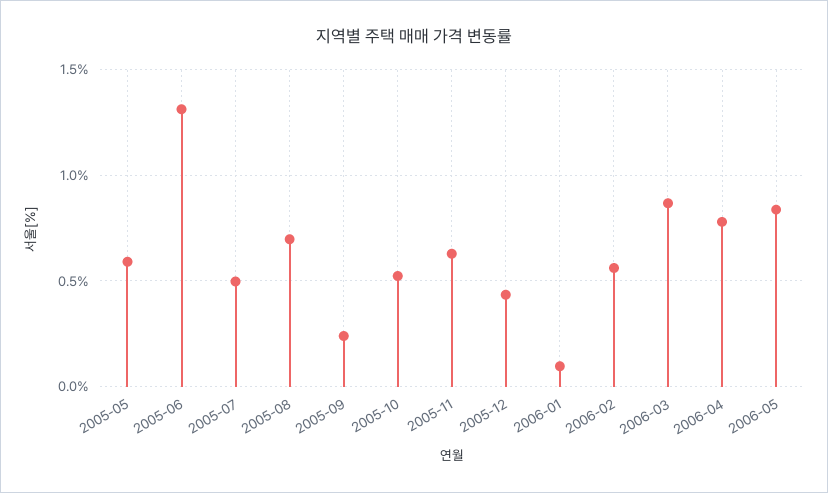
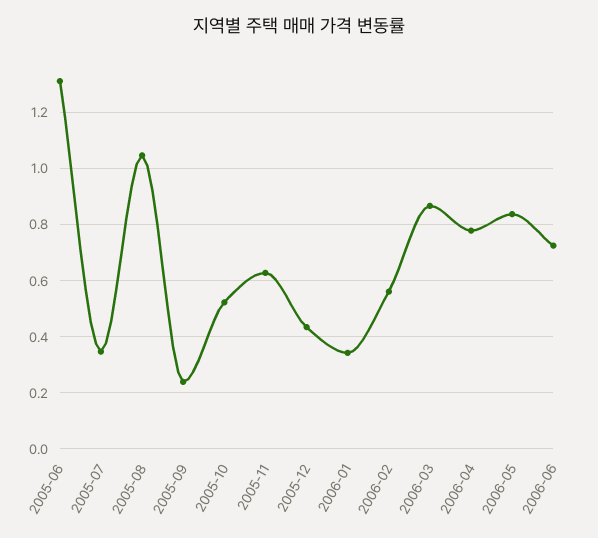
2005-05: 0.6 -> none
2005-07: 0.5 -> 0.35
2005-08: 0.7 -> 1.05
2006-01: 0.1 -> 0.35
2006-06: none -> 0.725

